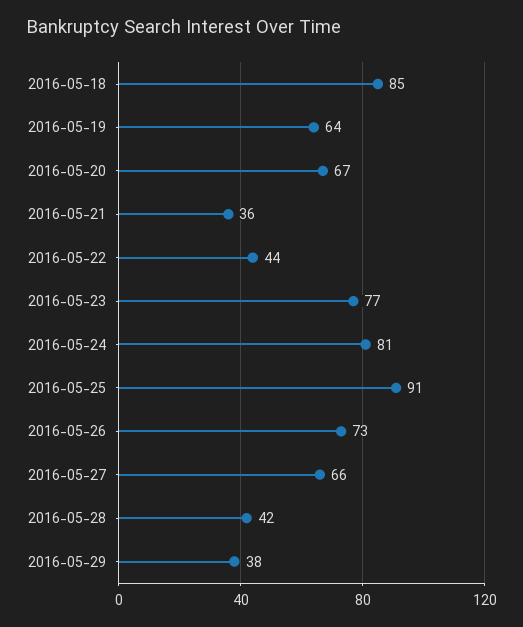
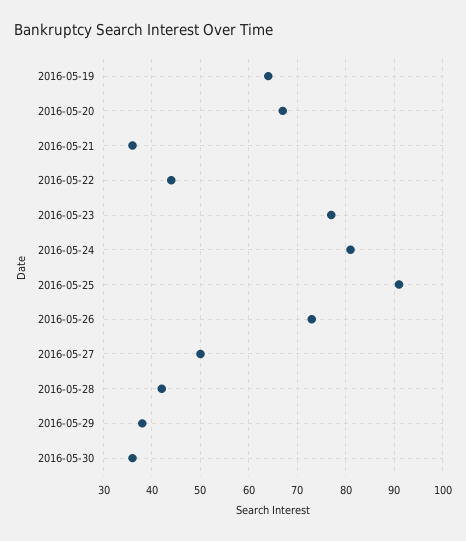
2016-05-18: 85 -> none
2016-05-27: 66 -> 50
2016-05-30: none -> 35

